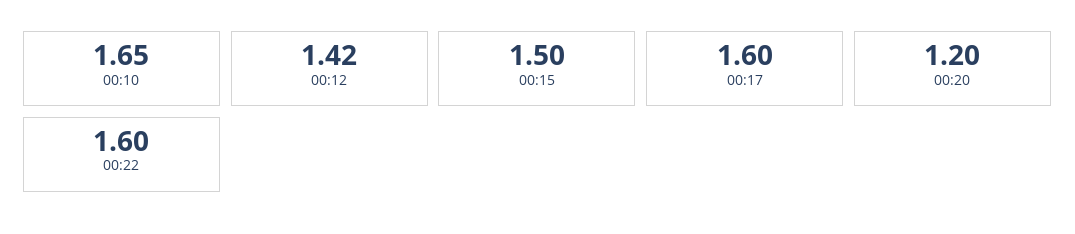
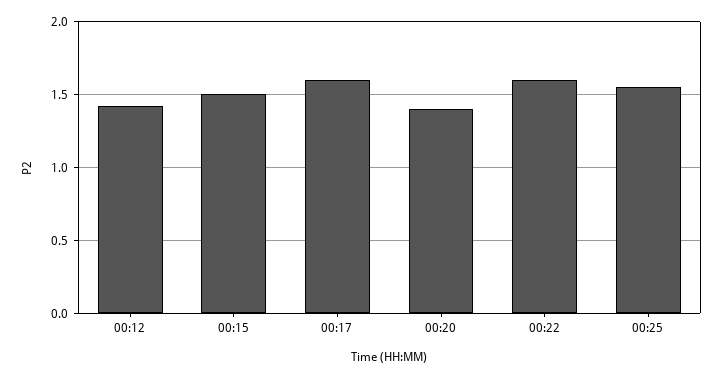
00:10: 1.65 -> none
00:20: 1.2 -> 1.4
00:25: none -> 1.55

